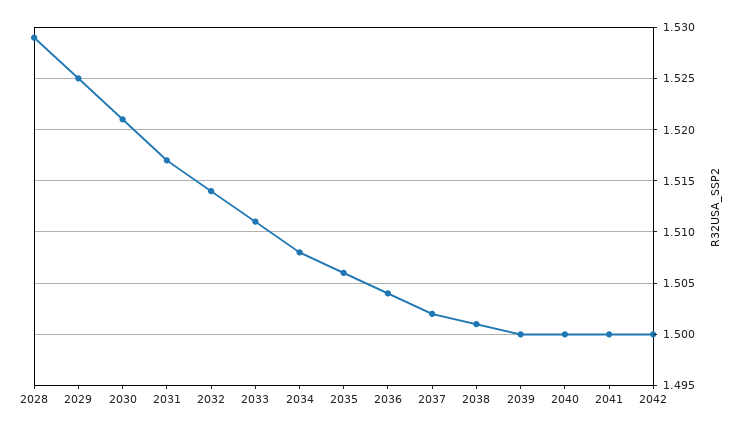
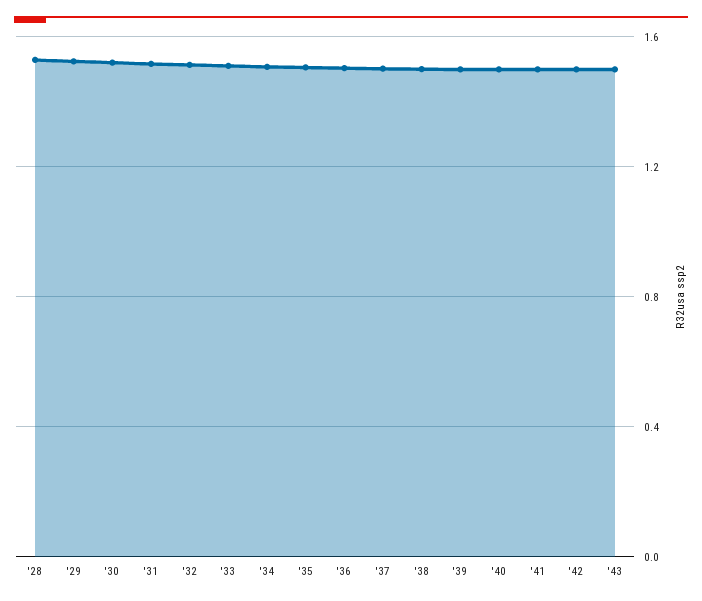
'43: none -> 1.5

